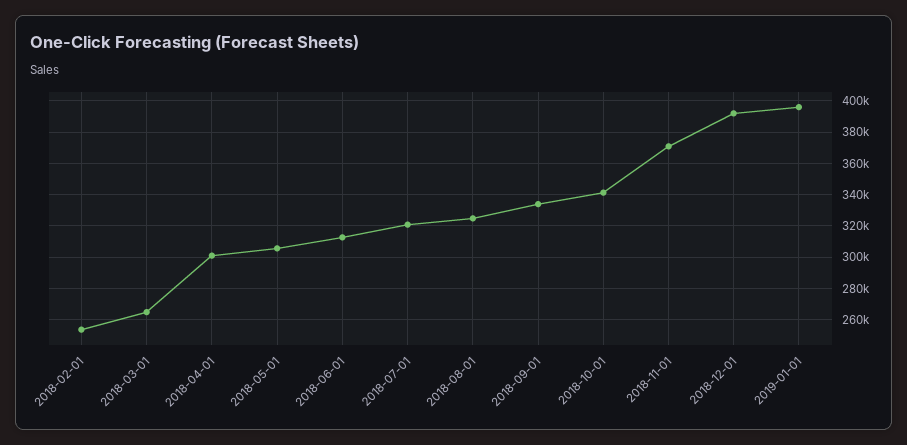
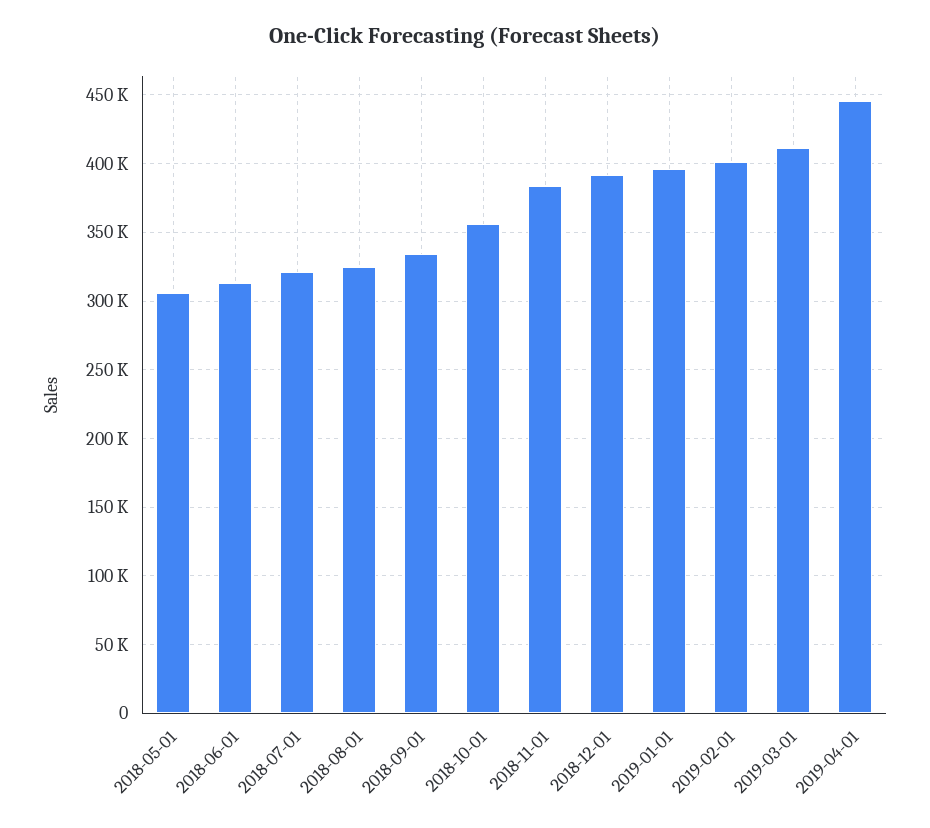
2018-02-01: 255000 -> none
2018-03-01: 265000 -> none
2018-04-01: 300000 -> none
2018-10-01: 340000 -> 355000
2018-11-01: 370000 -> 385000
2019-02-01: none -> 400000
2019-03-01: none -> 410000
2019-04-01: none -> 445000

